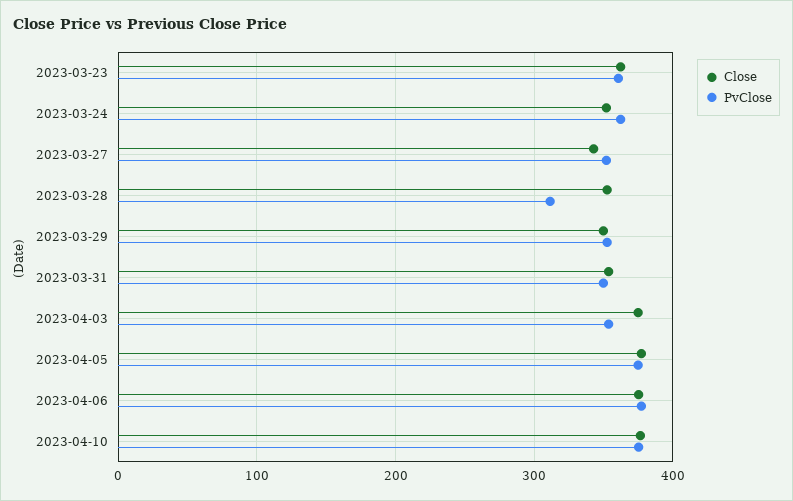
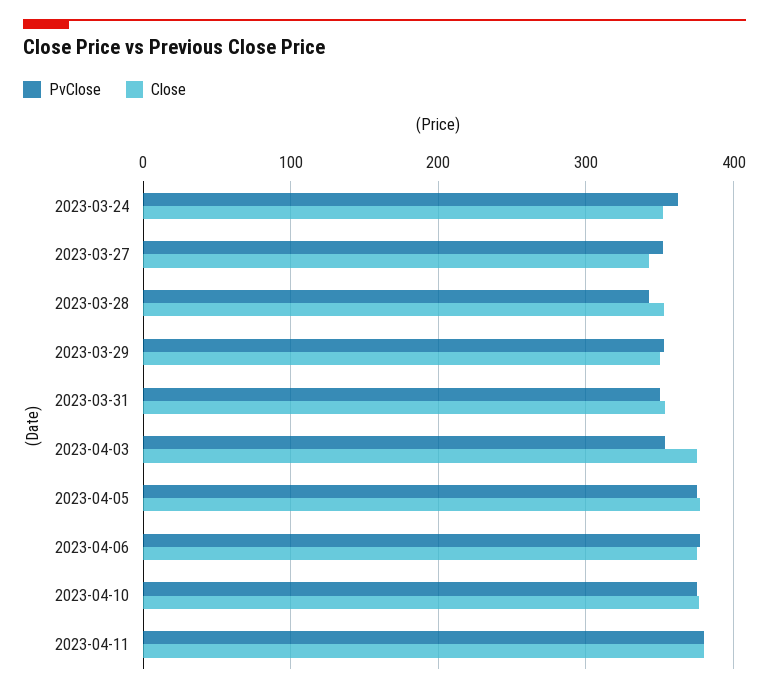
Close, 2023-03-23: 360 -> none
PvClose, 2023-03-23: 360 -> none
PvClose, 2023-03-28: 310 -> 340
PvClose, 2023-04-11: none -> 380
Close, 2023-04-11: none -> 380

